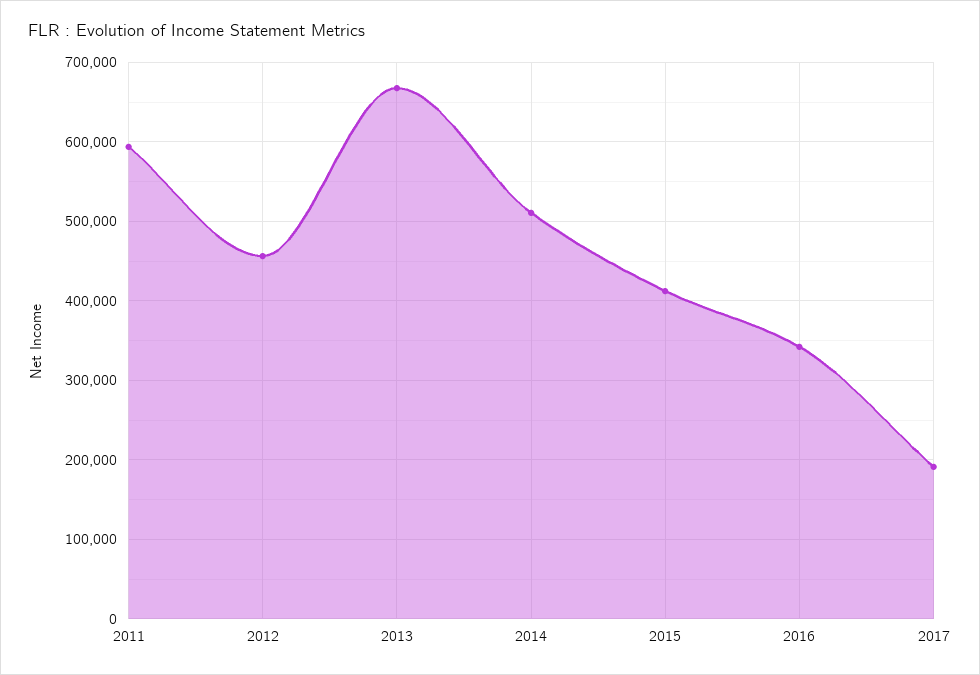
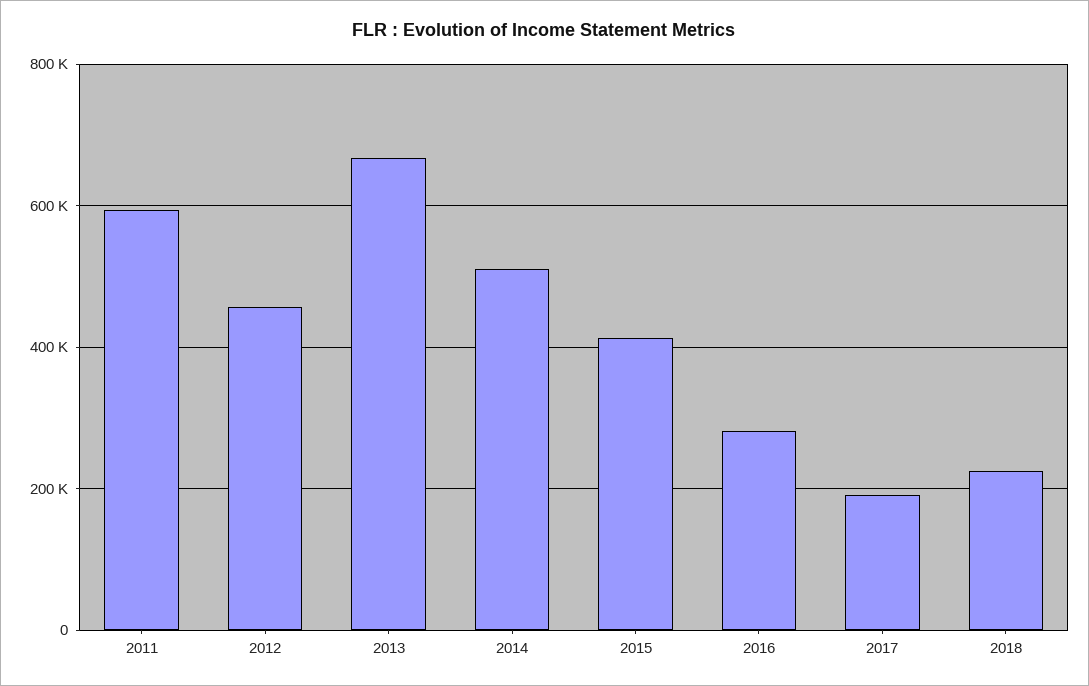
2016: 340000 -> 280000
2018: none -> 220000

